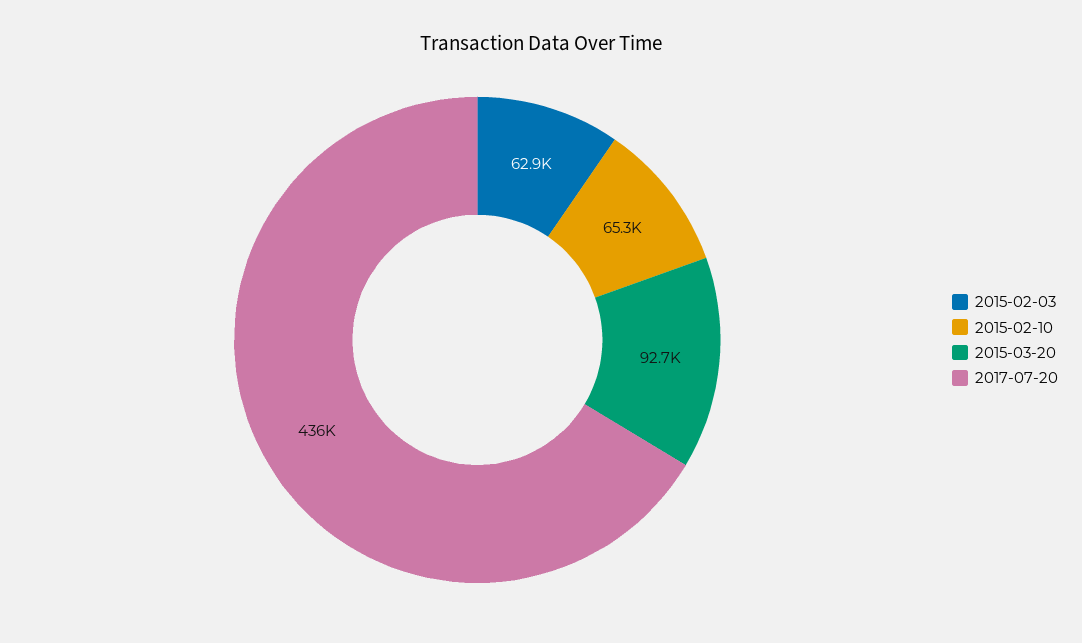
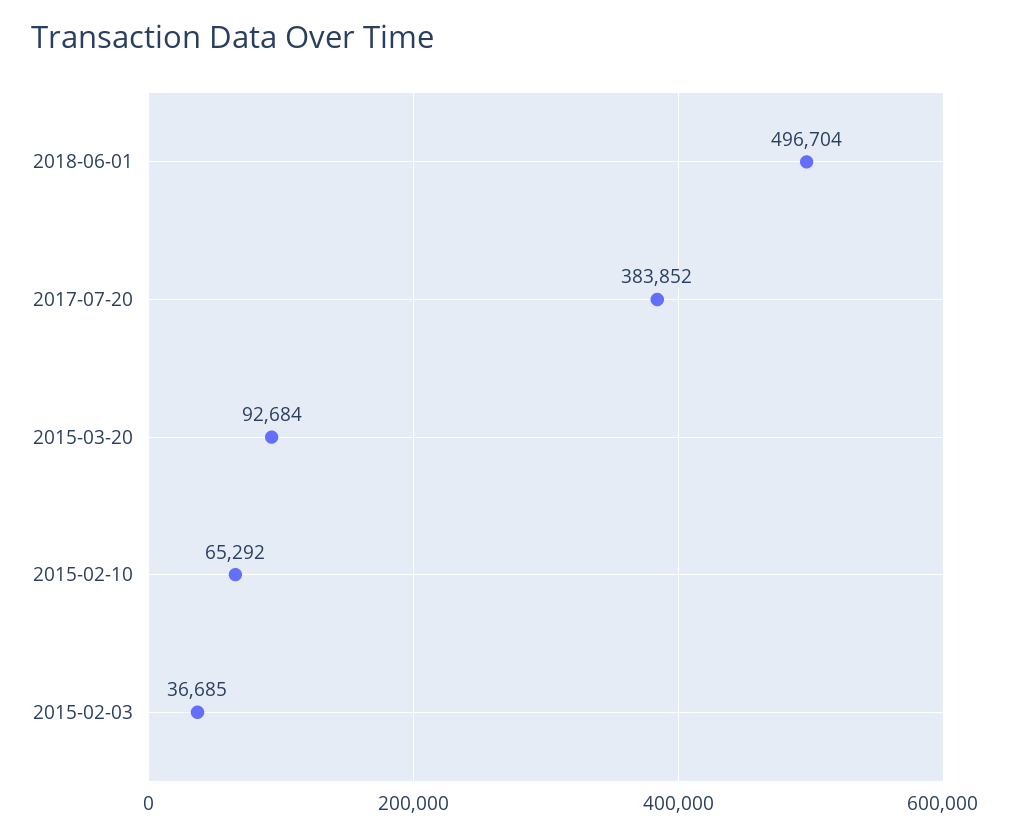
2015-02-03: 62900 -> 36685
2017-07-20: 436000 -> 383852
2018-06-01: none -> 496704

